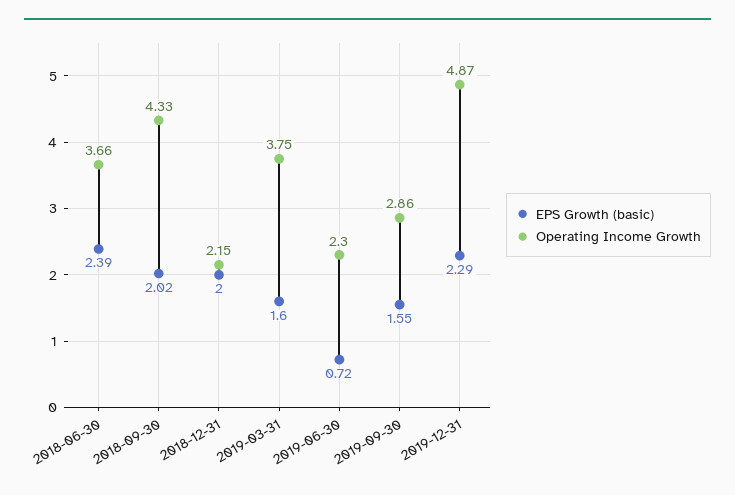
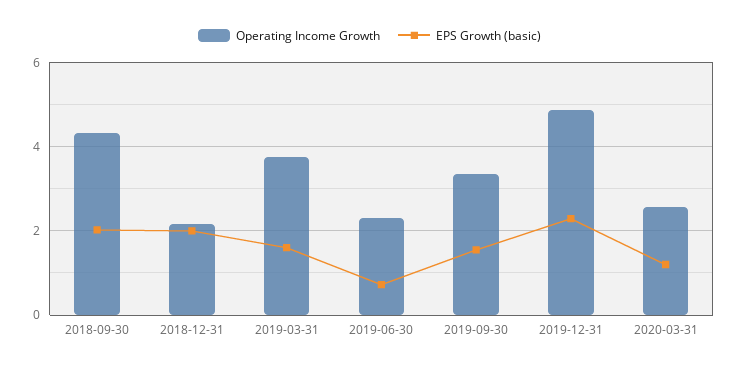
EPS Growth (basic), 2018-06-30: 2.39 -> none
Operating Income Growth, 2018-06-30: 3.66 -> none
Operating Income Growth, 2019-09-30: 2.86 -> 3.4
Operating Income Growth, 2020-03-31: none -> 2.6
EPS Growth (basic), 2020-03-31: none -> 1.2

